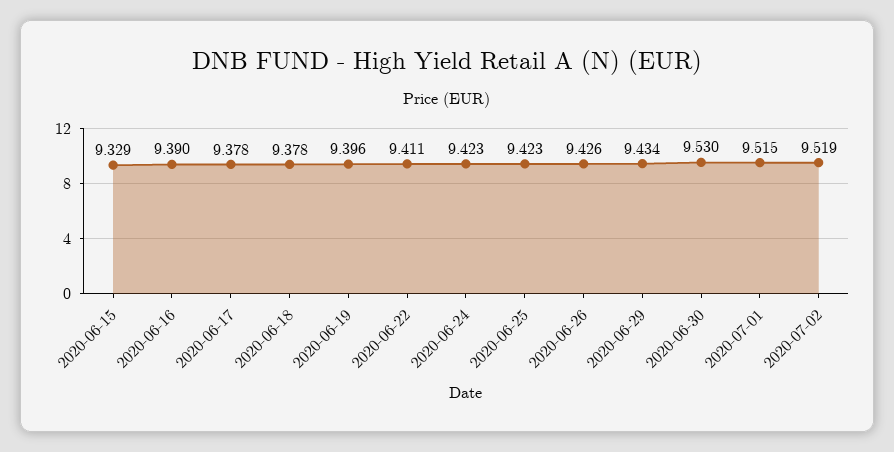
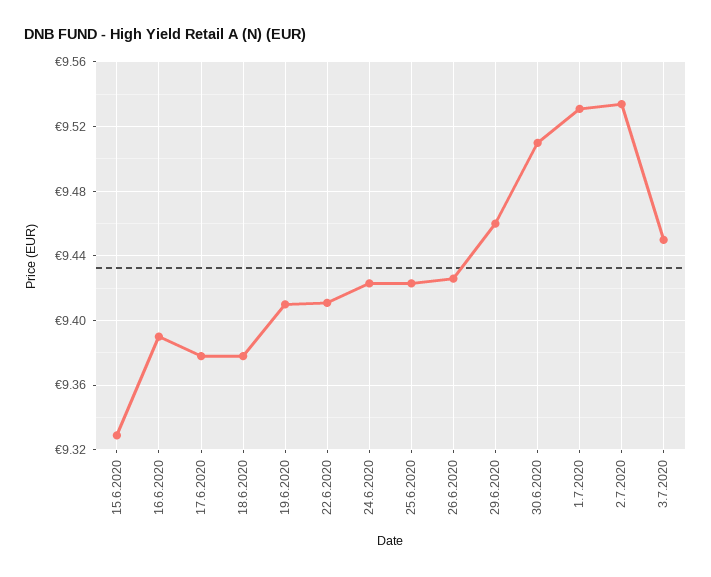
2020-06-19: 9.396 -> 9.41
2020-06-29: 9.434 -> 9.46
2020-06-30: 9.53 -> 9.51
2020-07-01: 9.515 -> 9.53
2020-07-02: 9.519 -> 9.535
3.7.2020: none -> 9.45

